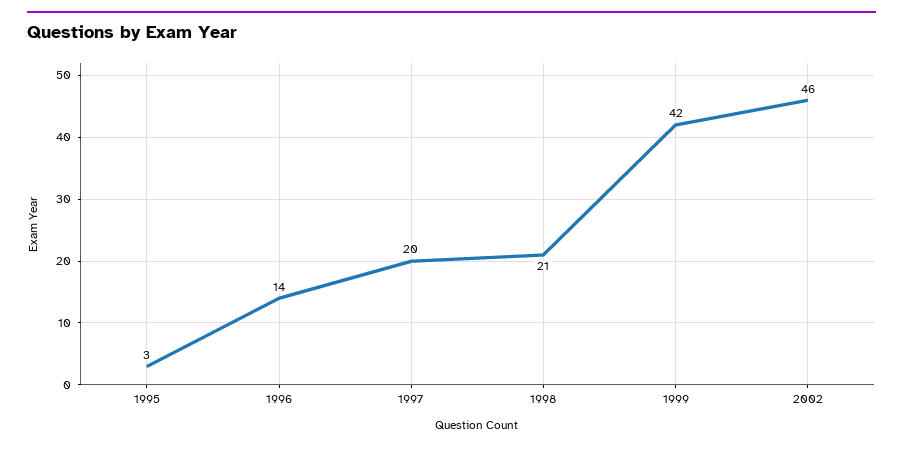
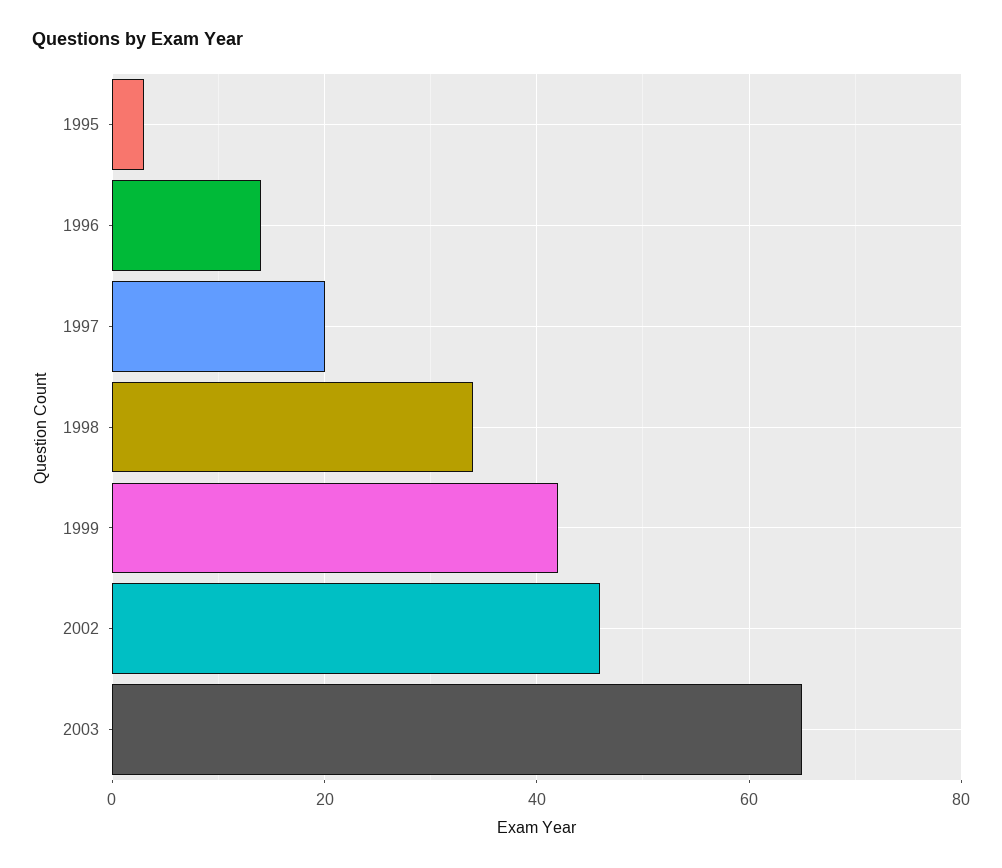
1998: 21 -> 35
2003: none -> 65

